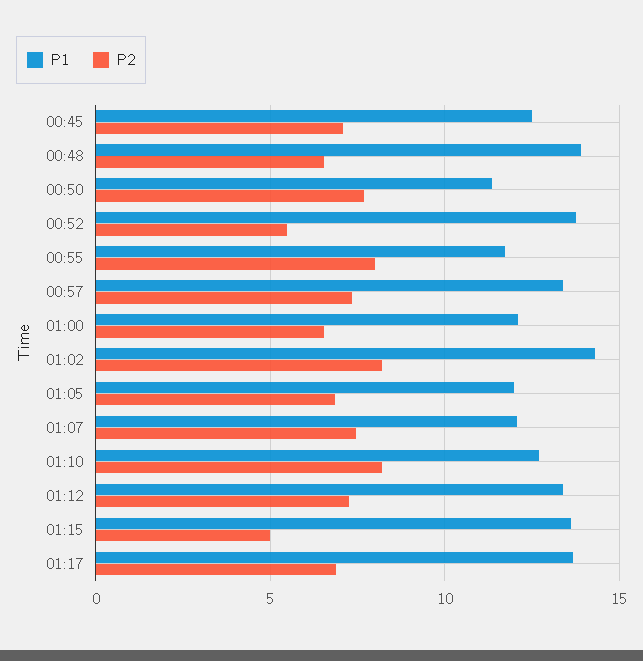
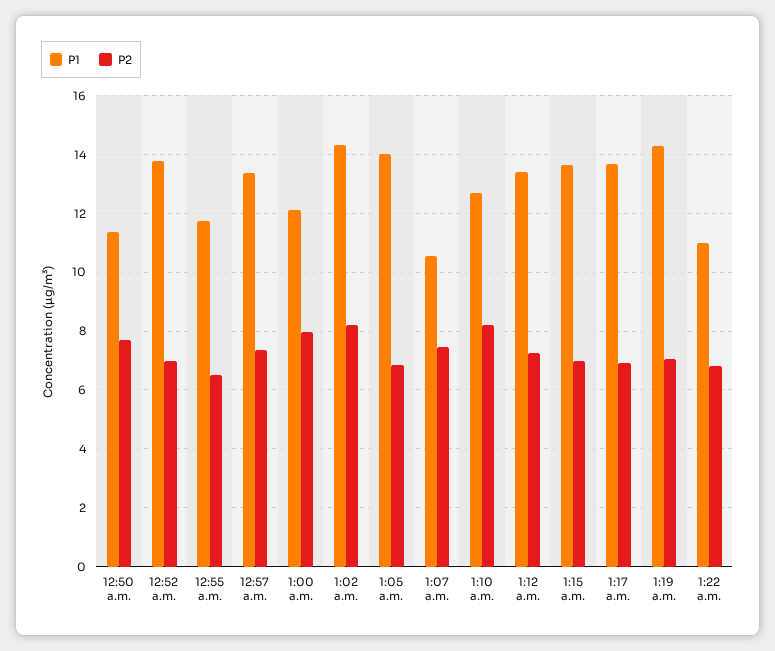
P1, 00:45: 12.5 -> none
P2, 00:45: 7 -> none
P1, 00:48: 14 -> none
P2, 00:48: 6.5 -> none
P2, 00:52: 5.5 -> 7
P2, 00:55: 8 -> 6.5
P2, 01:00: 6.5 -> 8
P1, 01:05: 12 -> 14
P1, 01:07: 12 -> 10.5
P2, 01:15: 5 -> 7
P1, 1:19 a.m.: none -> 14.25
P2, 1:19 a.m.: none -> 7
P1, 1:22 a.m.: none -> 11
P2, 1:22 a.m.: none -> 6.75

